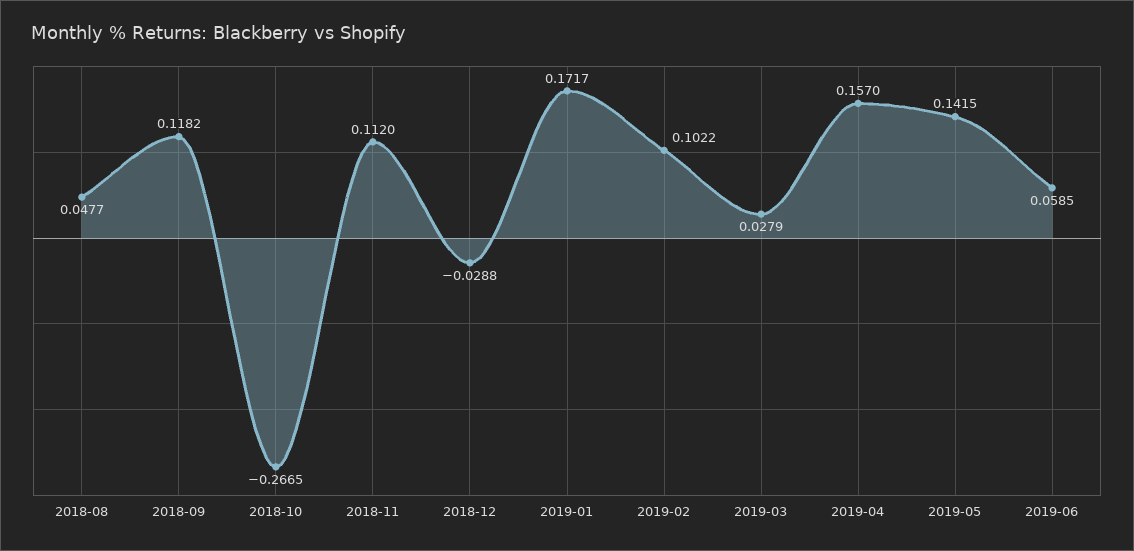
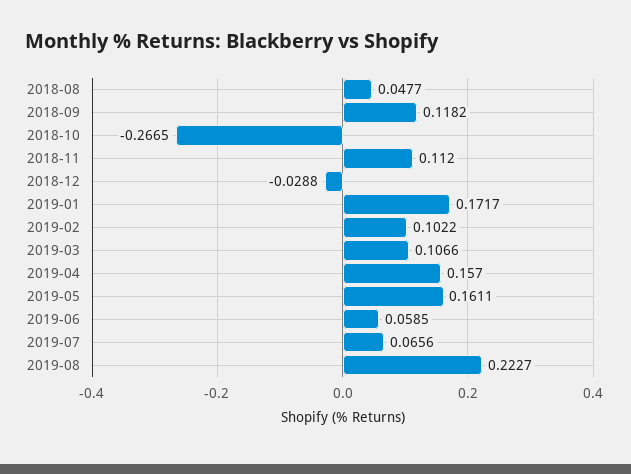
2019-03: 0.0279 -> 0.1066
2019-05: 0.1415 -> 0.1611
2019-07: none -> 0.0656
2019-08: none -> 0.2227

